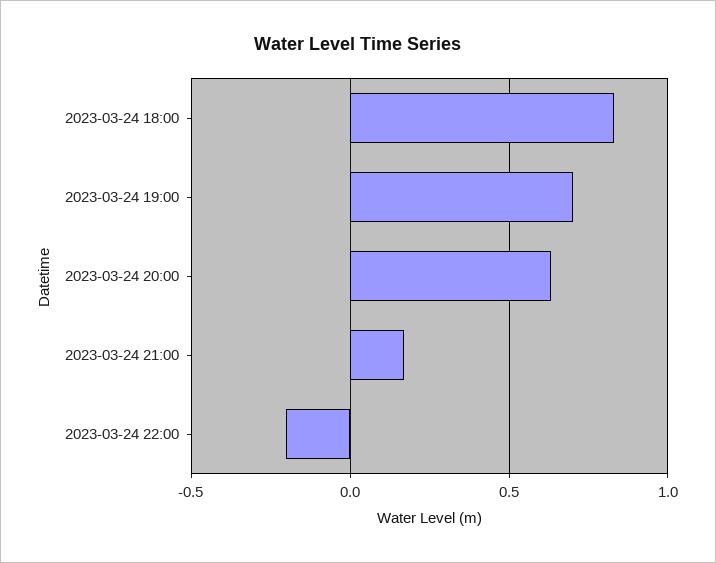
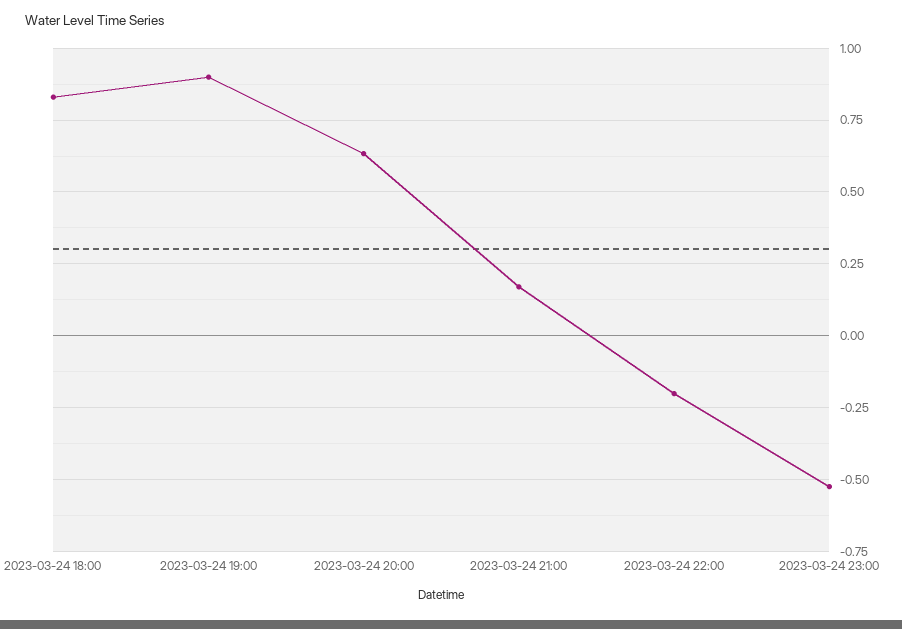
2023-03-24 19:00: 0.7 -> 0.9
2023-03-24 23:00: none -> -0.525

